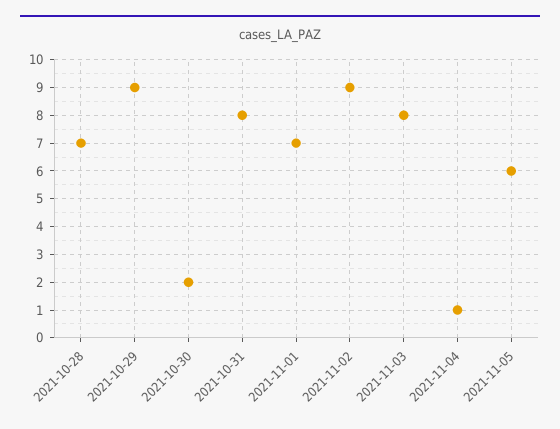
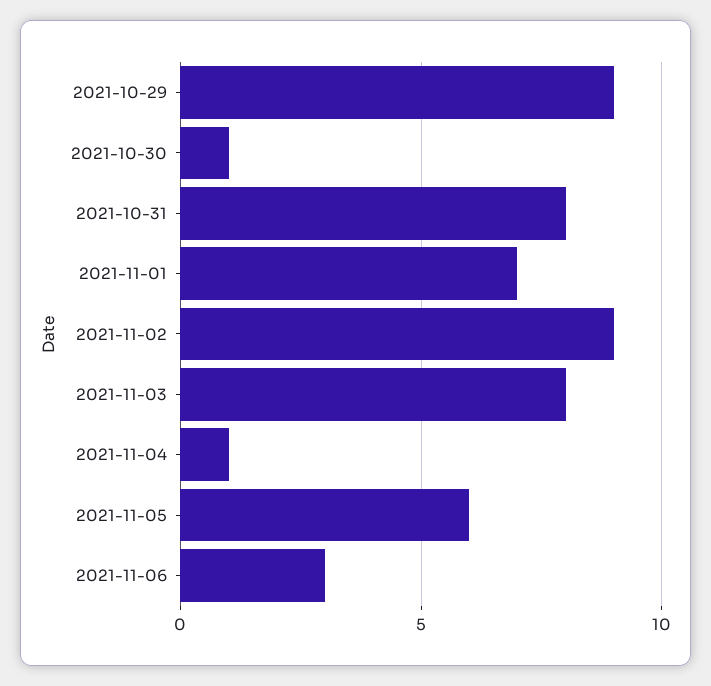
2021-10-28: 7 -> none
2021-10-30: 2 -> 1
2021-11-06: none -> 3

